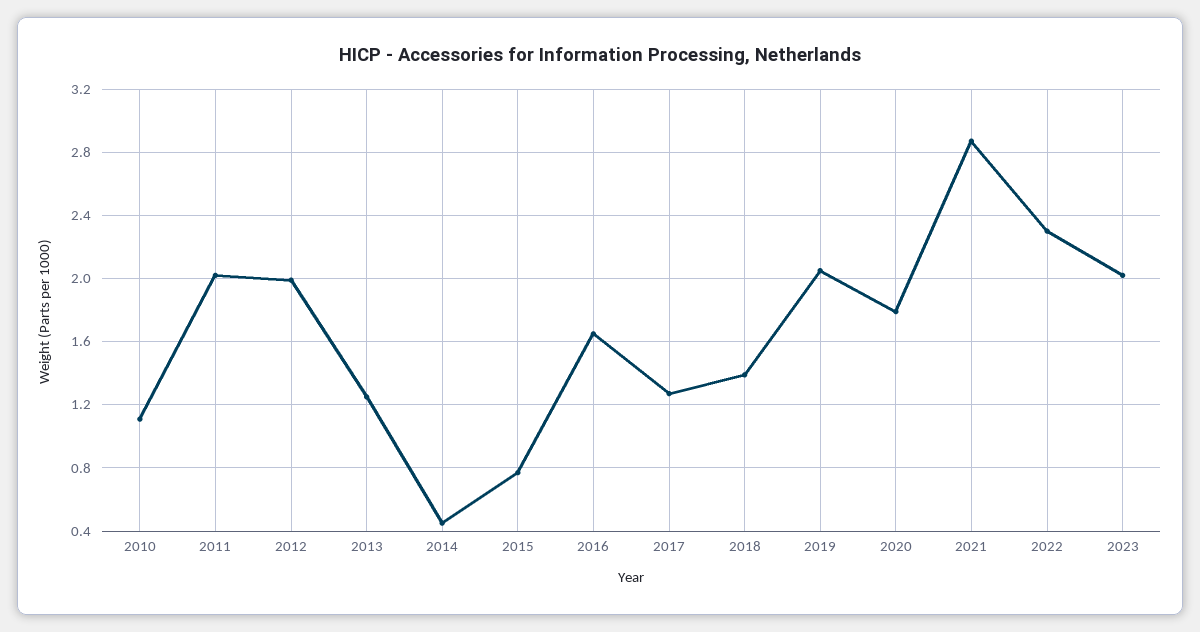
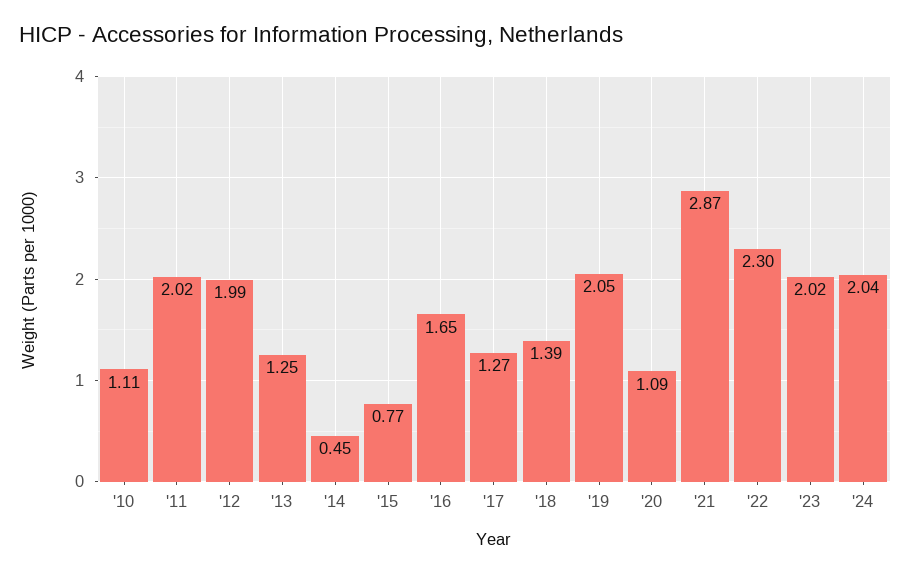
2020: 1.8 -> 1.09
'24: none -> 2.04

